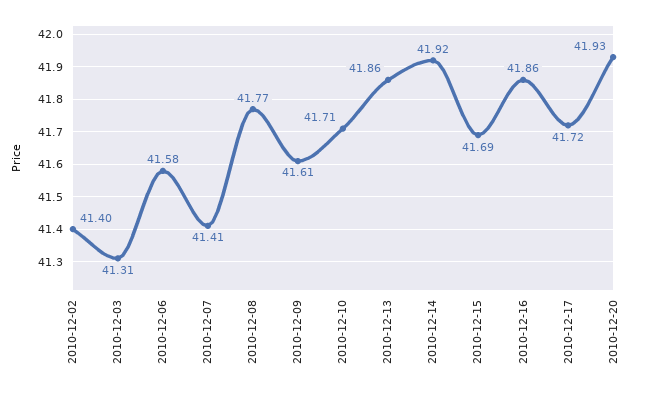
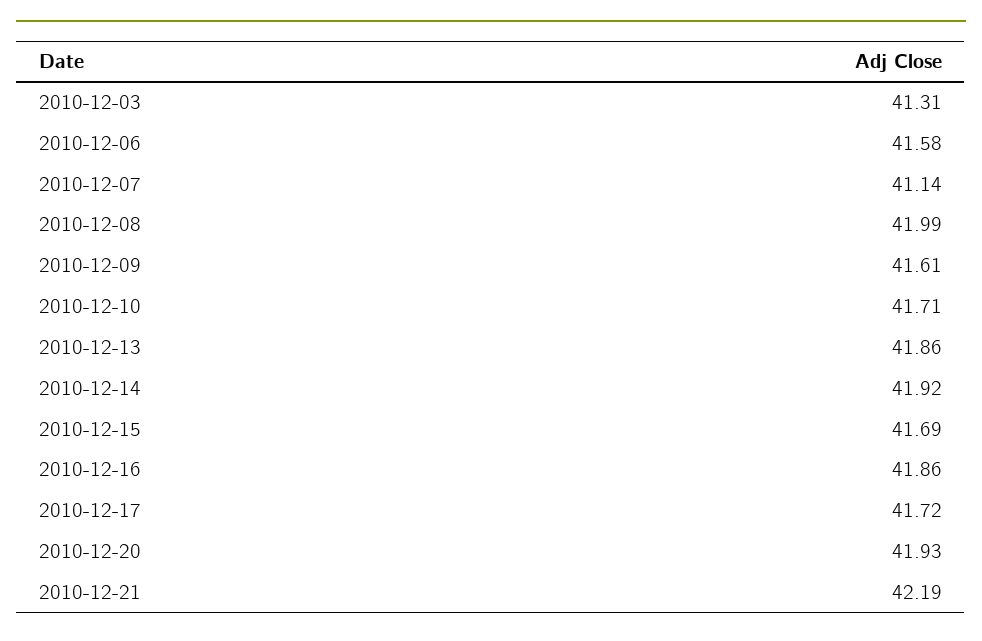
2010-12-02: 41.4 -> none
2010-12-07: 41.41 -> 41.14
2010-12-08: 41.77 -> 41.99
2010-12-21: none -> 42.19

